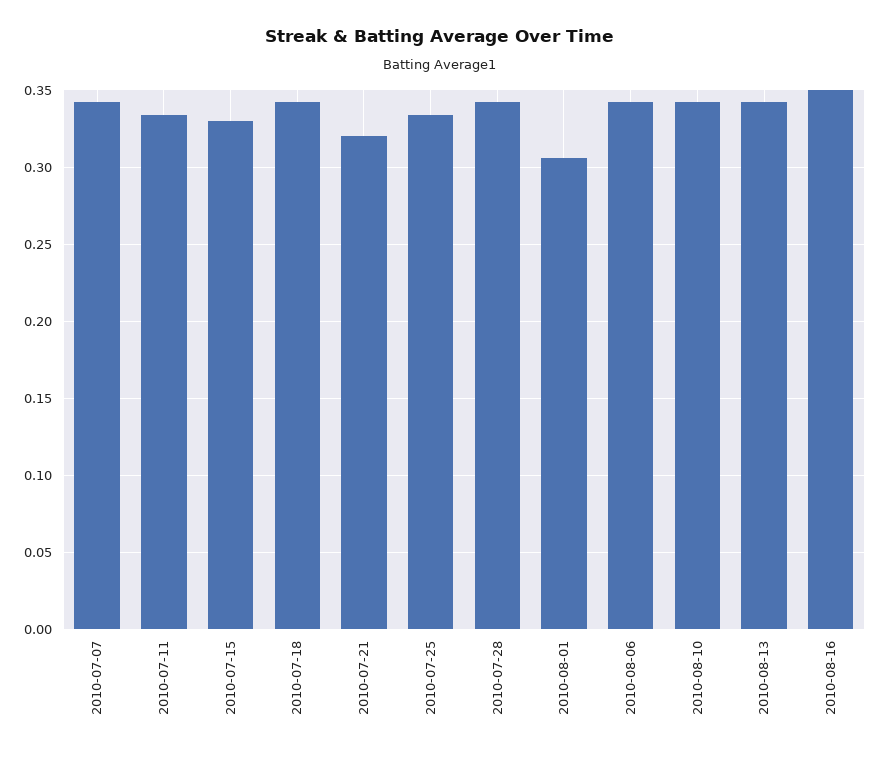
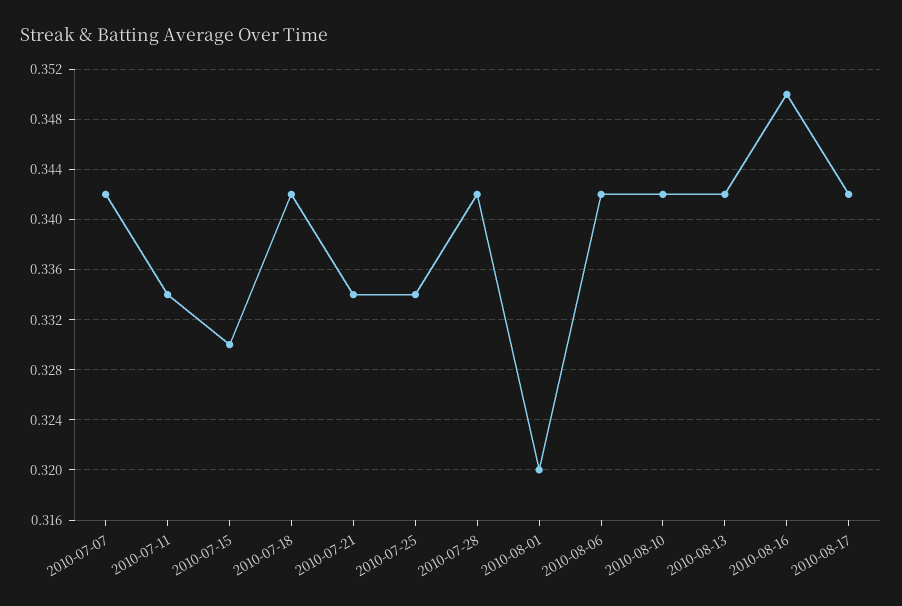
2010-07-21: 0.32 -> 0.334
2010-08-01: 0.305 -> 0.32
2010-08-17: none -> 0.342

